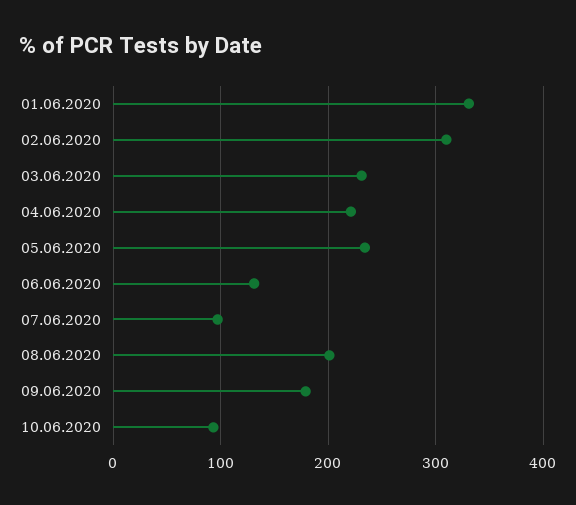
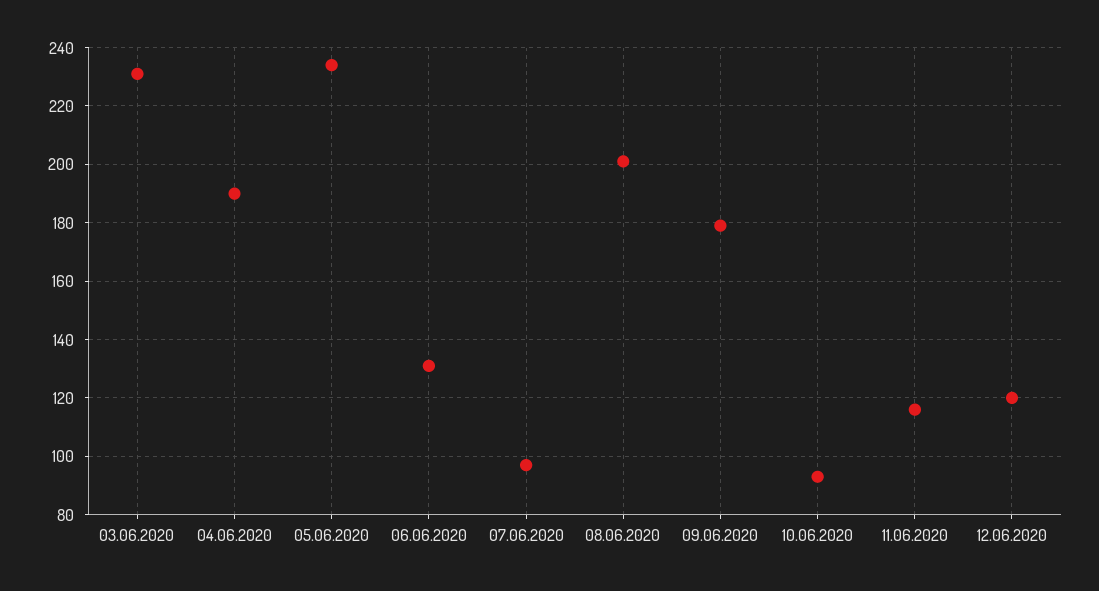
01.06.2020: 330 -> none
02.06.2020: 310 -> none
04.06.2020: 220 -> 190
11.06.2020: none -> 115
12.06.2020: none -> 120

